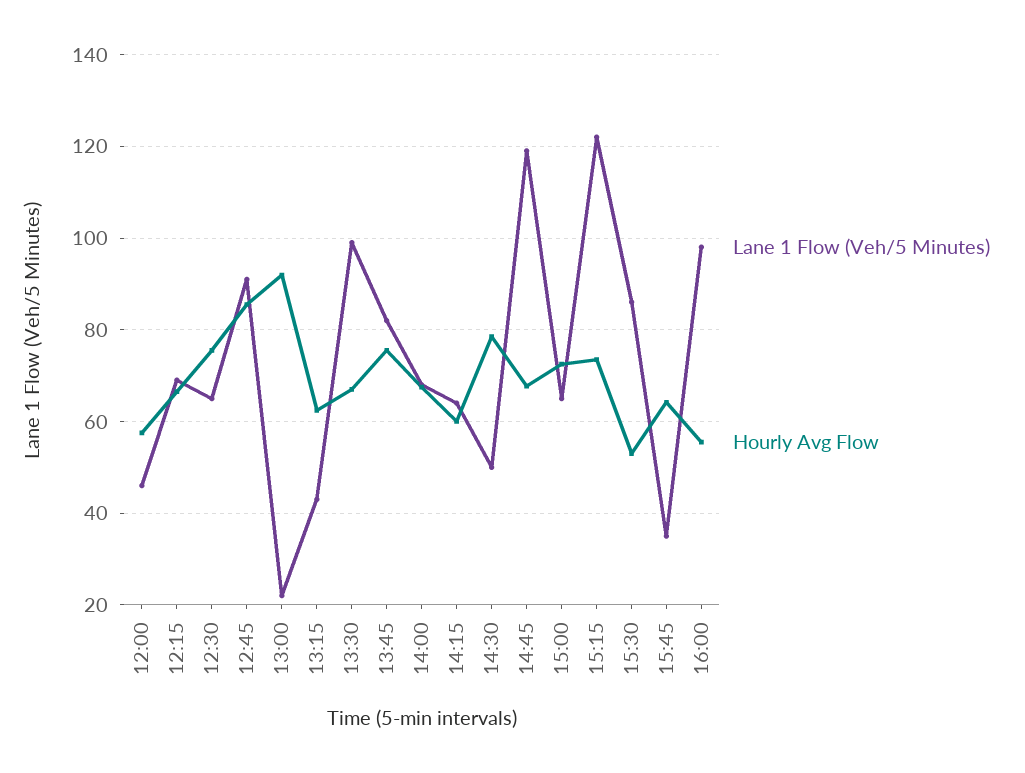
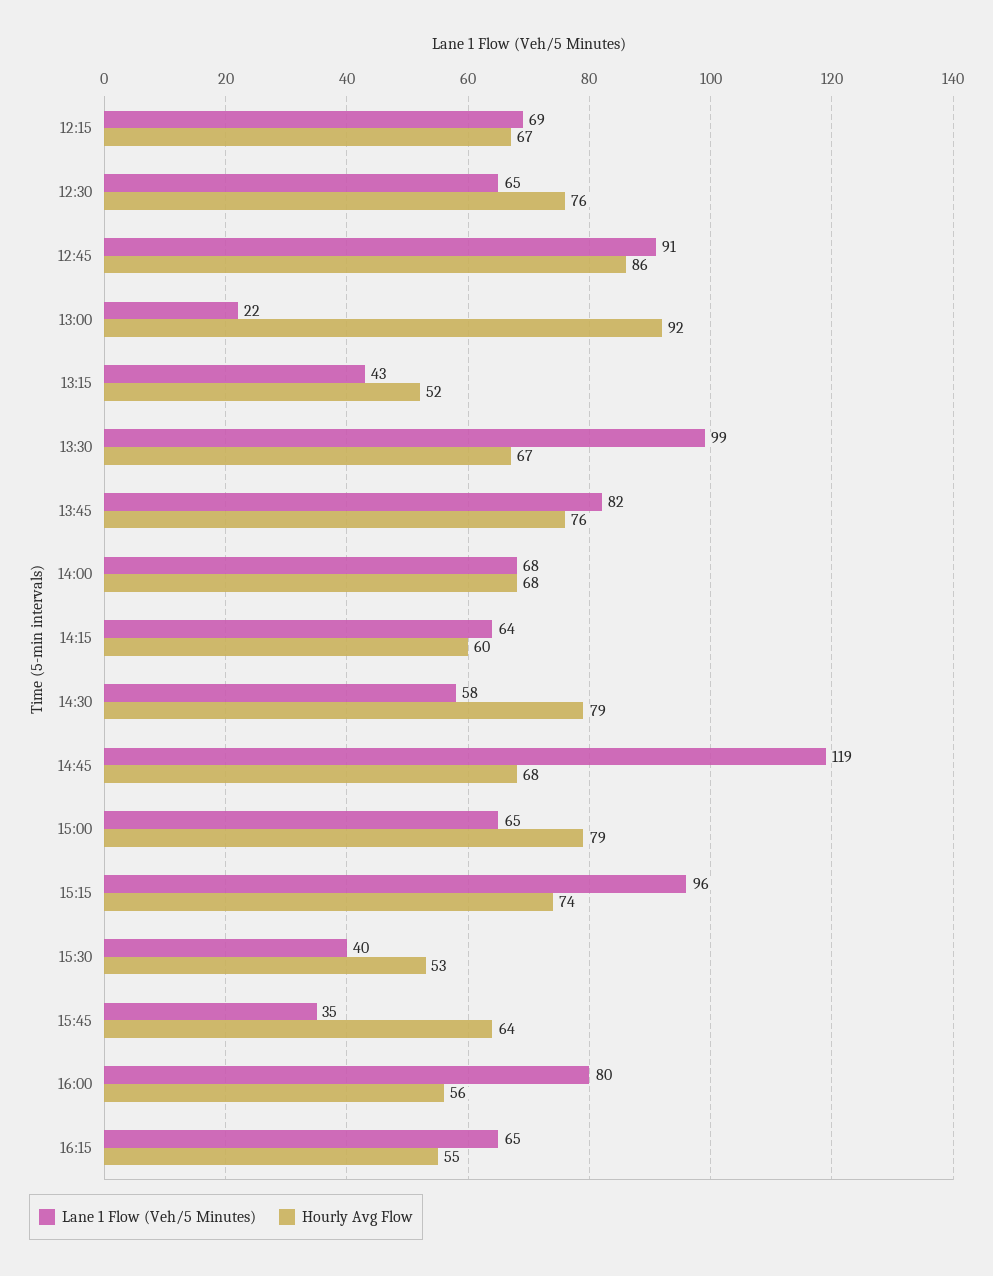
Lane 1 Flow (Veh/5 Minutes), 12:00: 46 -> none
Hourly Avg Flow, 12:00: 58 -> none
Hourly Avg Flow, 13:15: 62 -> 52
Lane 1 Flow (Veh/5 Minutes), 14:30: 50 -> 58
Hourly Avg Flow, 15:00: 72 -> 79
Lane 1 Flow (Veh/5 Minutes), 15:15: 122 -> 96
Lane 1 Flow (Veh/5 Minutes), 15:30: 86 -> 40
Lane 1 Flow (Veh/5 Minutes), 16:00: 98 -> 80
Lane 1 Flow (Veh/5 Minutes), 16:15: none -> 65
Hourly Avg Flow, 16:15: none -> 55

